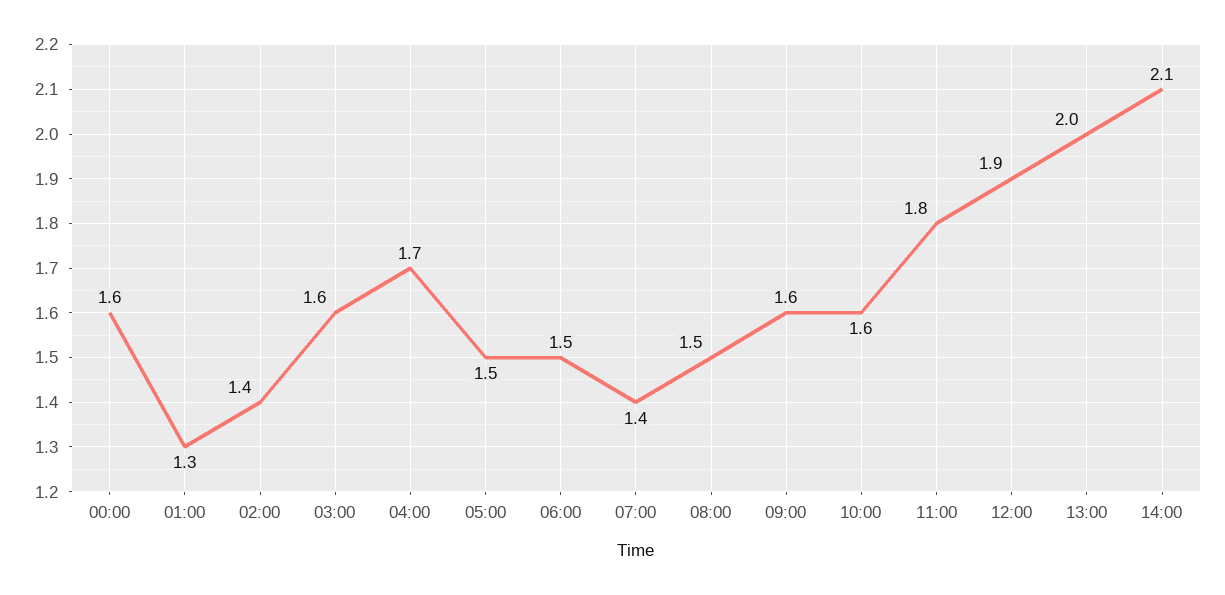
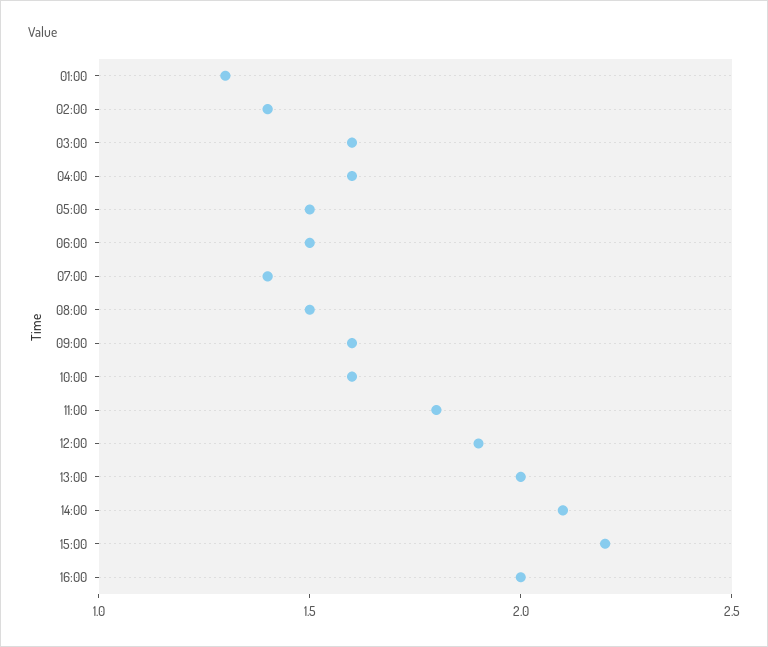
00:00: 1.6 -> none
04:00: 1.7 -> 1.6
15:00: none -> 2.2
16:00: none -> 2

